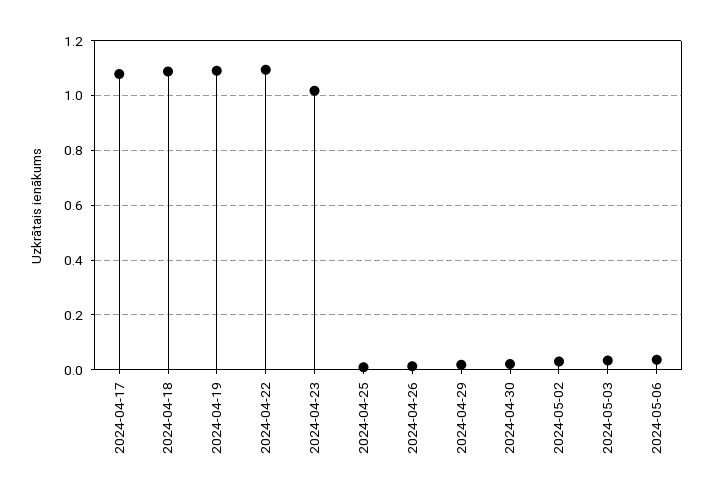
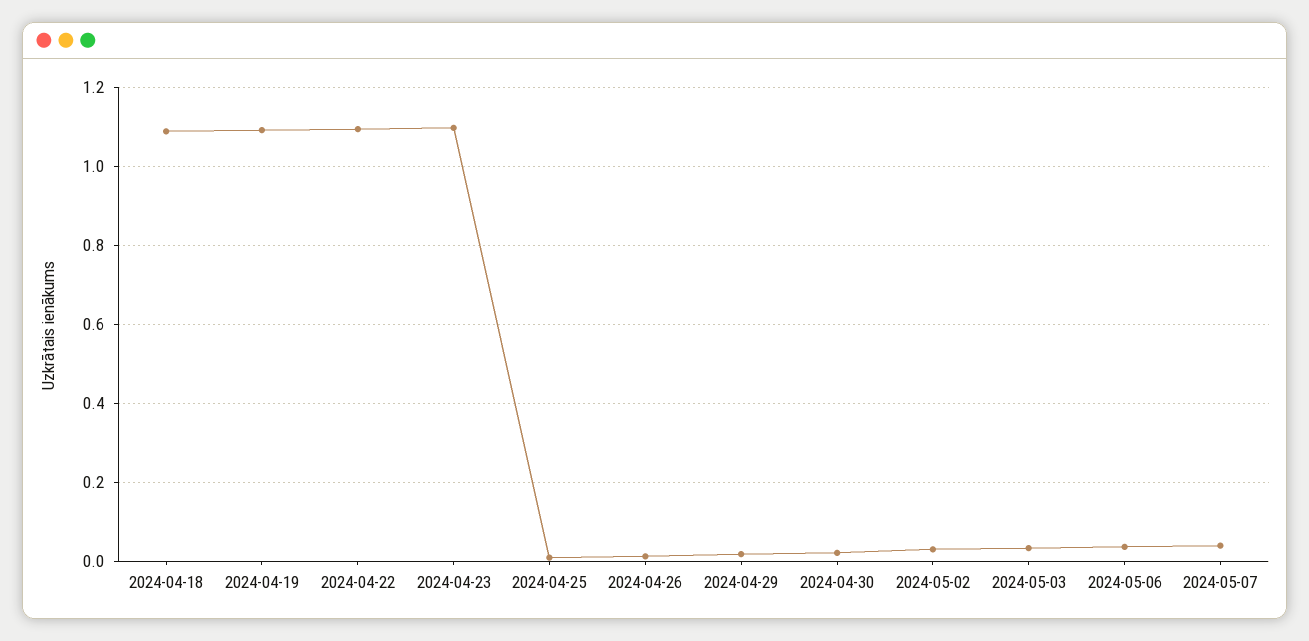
2024-04-17: 1.075 -> none
2024-04-23: 1.025 -> 1.1
2024-05-07: none -> 0.04

